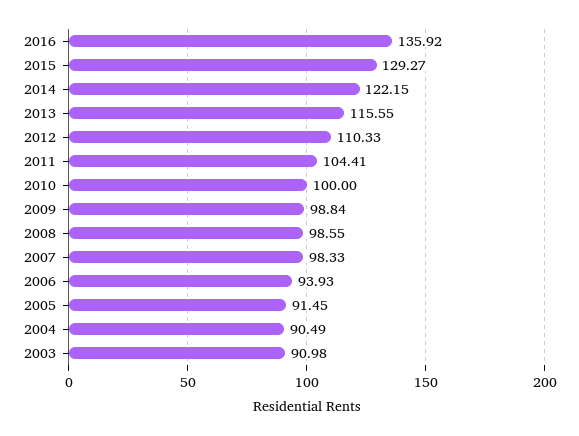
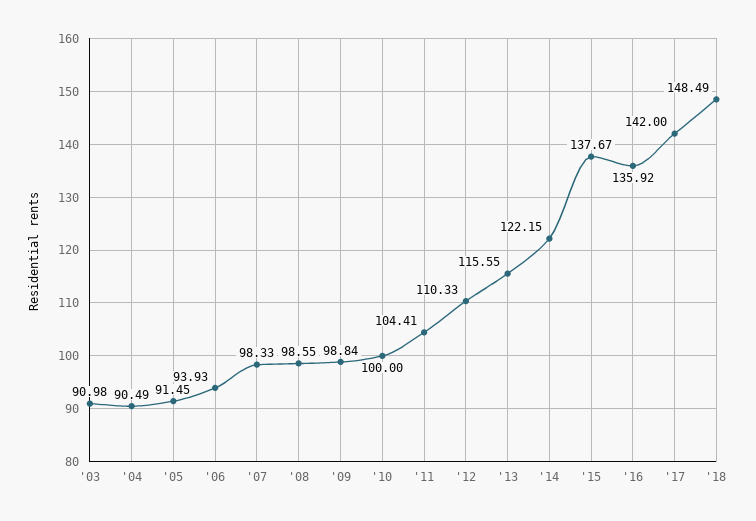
2015: 129.27 -> 137.67
'17: none -> 142
'18: none -> 148.49

